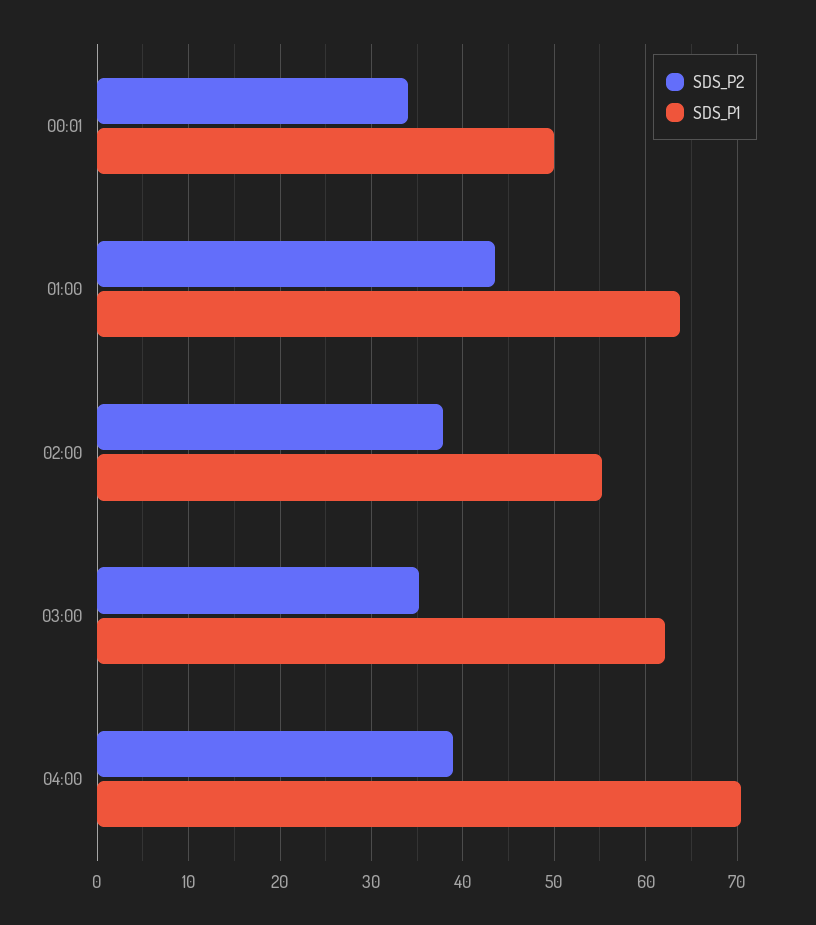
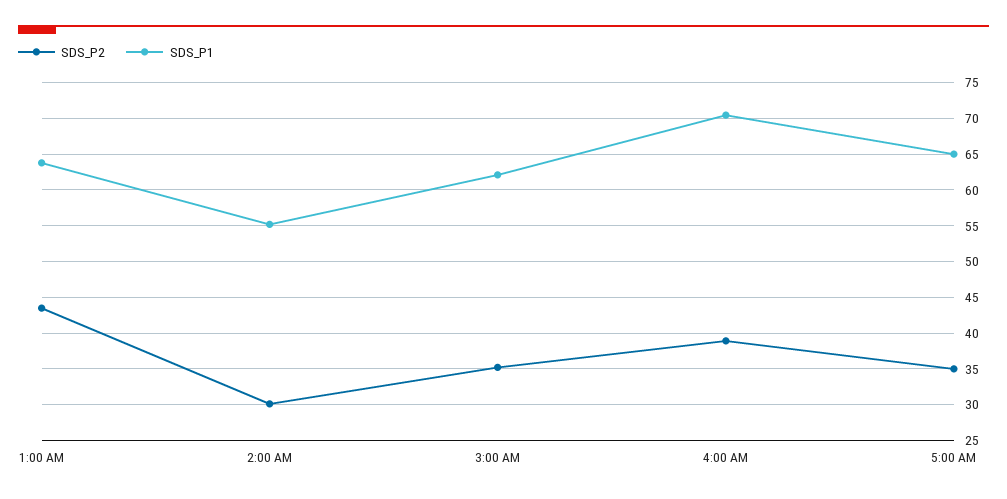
SDS_P2, 00:01: 34 -> none
SDS_P1, 00:01: 50 -> none
SDS_P2, 02:00: 38 -> 30
SDS_P2, 5:00 AM: none -> 35
SDS_P1, 5:00 AM: none -> 65

